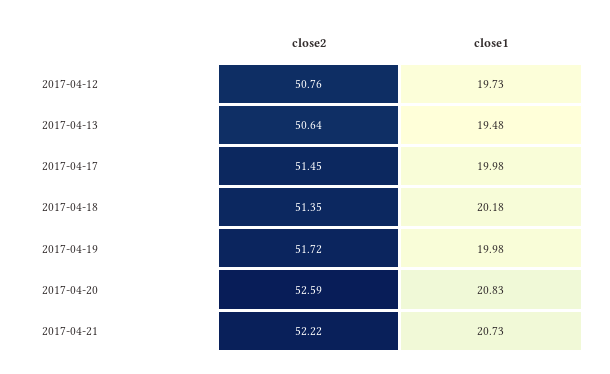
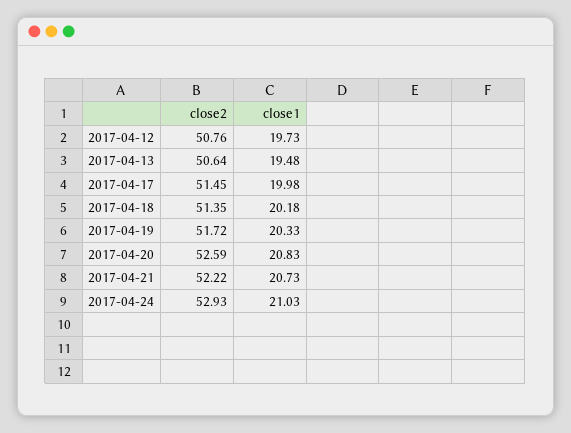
close1, 2017-04-19: 19.98 -> 20.33
close2, 2017-04-24: none -> 52.93
close1, 2017-04-24: none -> 21.03

